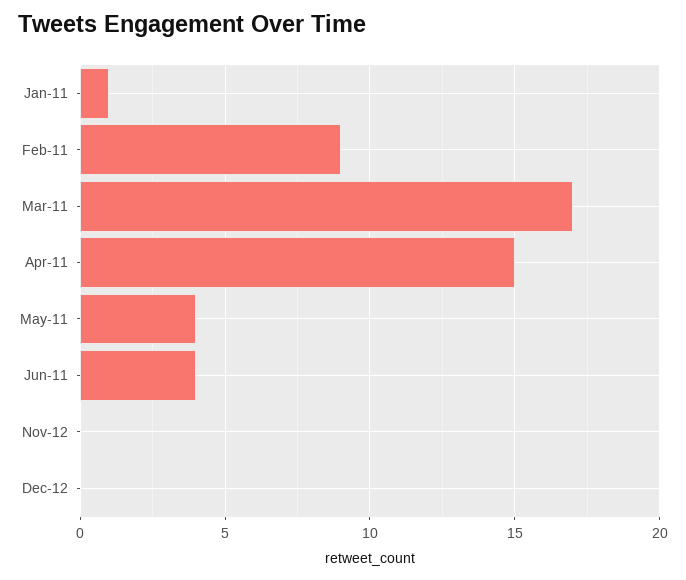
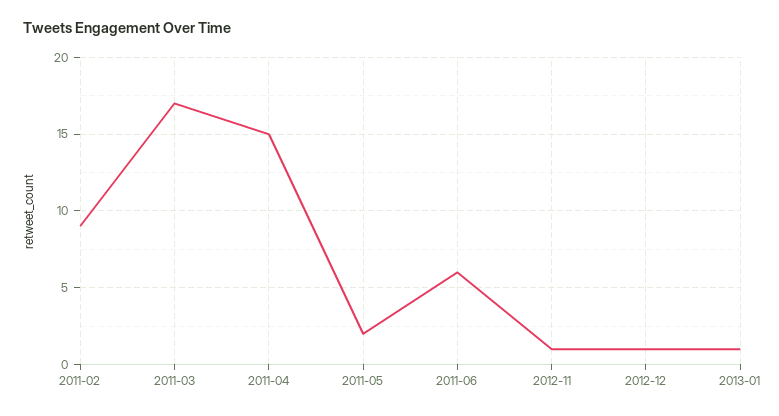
Jan-11: 1 -> none
May-11: 4 -> 2
Jun-11: 4 -> 6
Nov-12: 0 -> 1
Dec-12: 0 -> 1
2013-01: none -> 1

